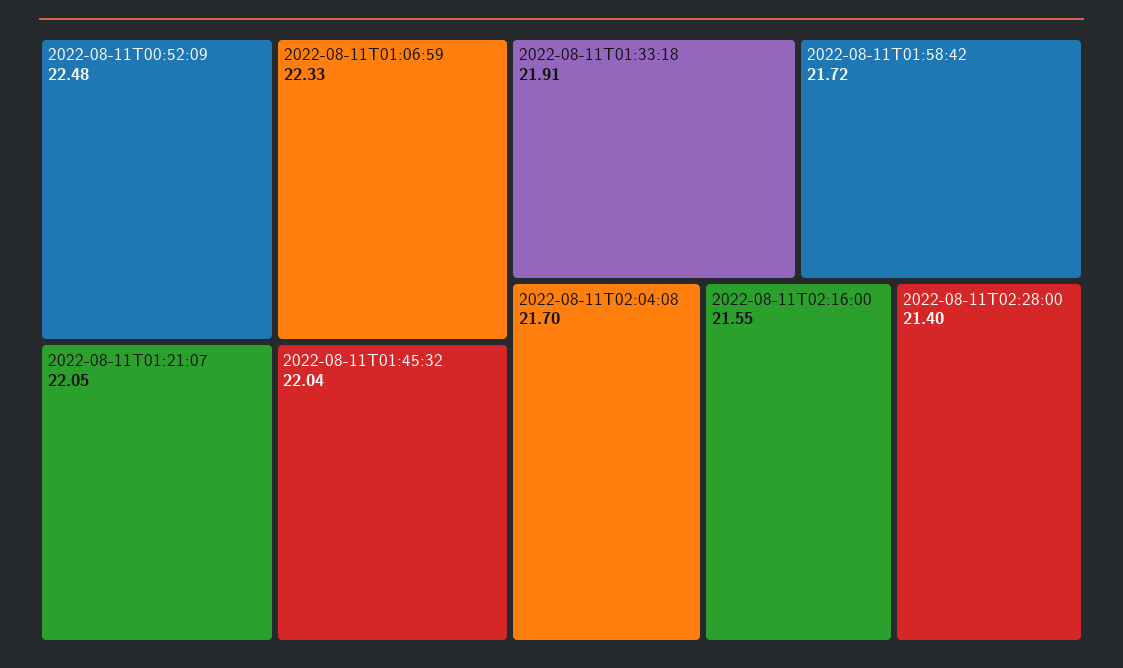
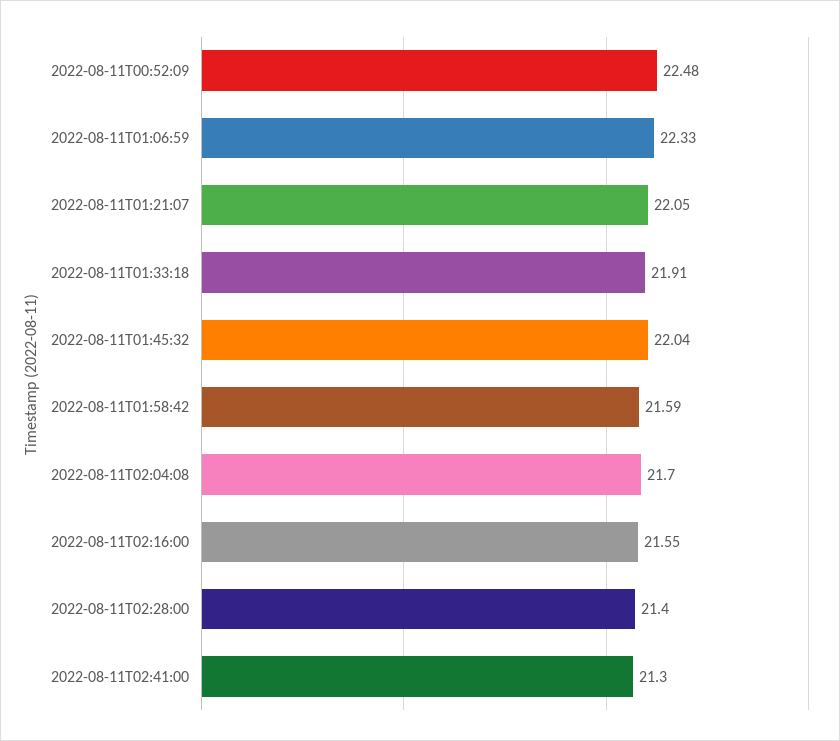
2022-08-11T01:58:42: 21.72 -> 21.59
2022-08-11T02:41:00: none -> 21.3

